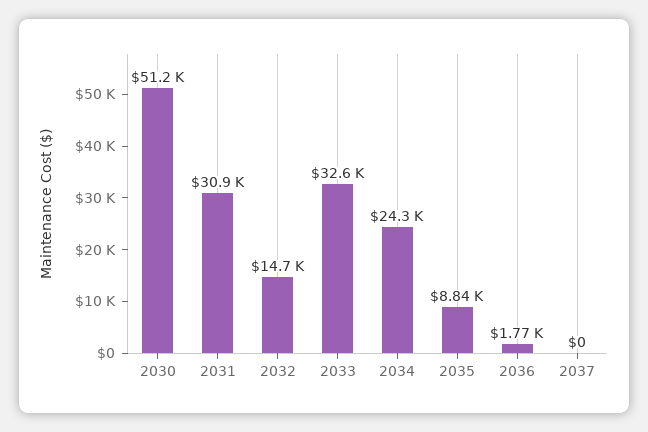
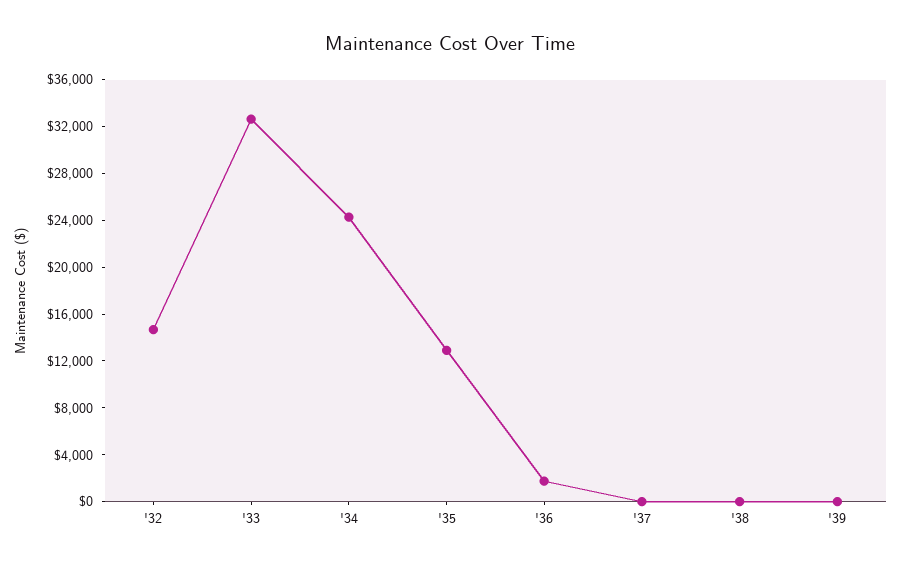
2030: 51200 -> none
2031: 30900 -> none
2035: 8840 -> 13000
'38: none -> 0
'39: none -> 0

